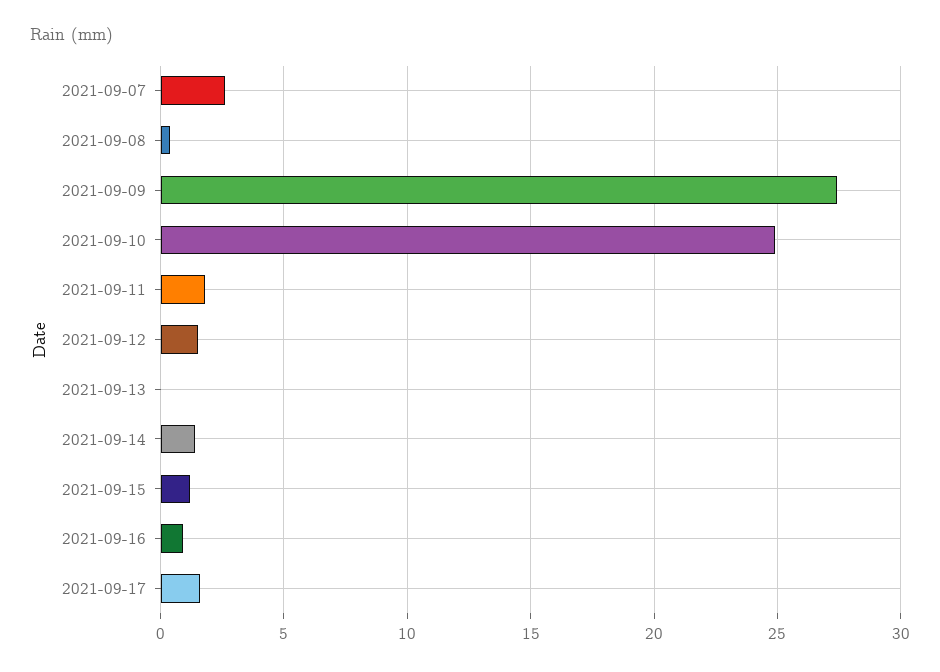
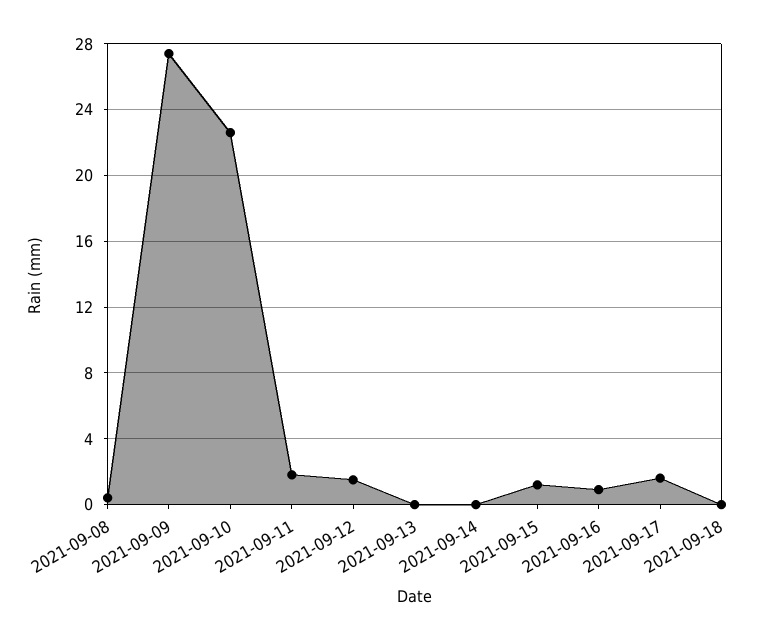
2021-09-07: 2.5 -> none
2021-09-10: 25 -> 22.5
2021-09-14: 1.5 -> 0
2021-09-18: none -> 0

